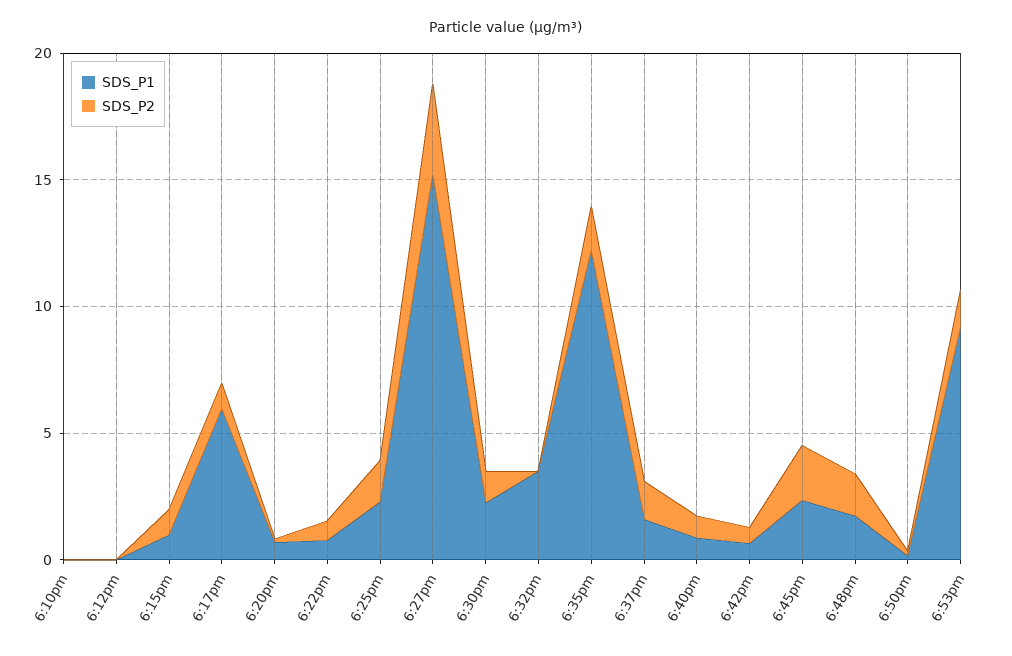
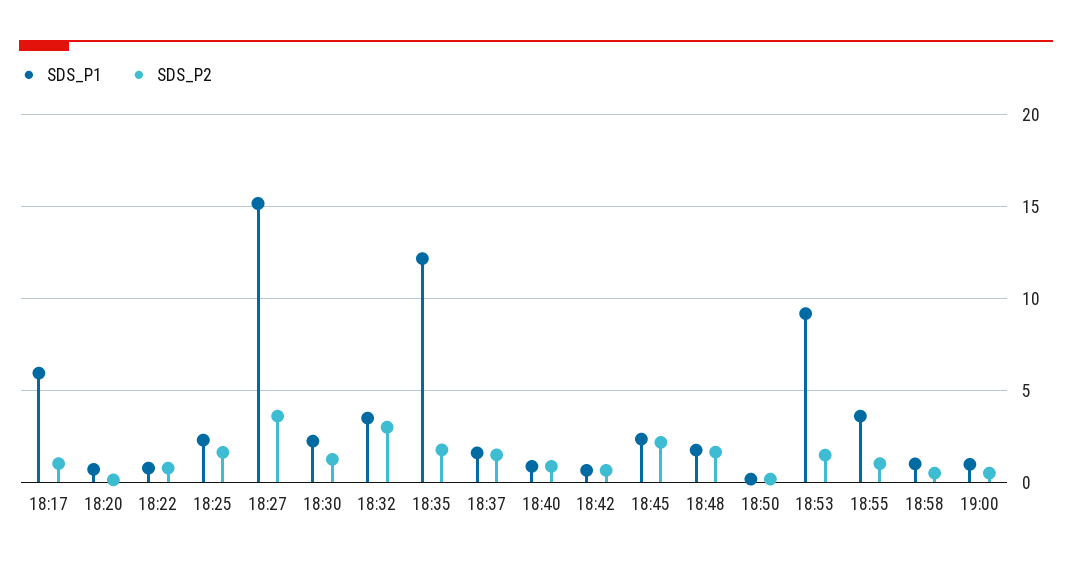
SDS_P1, 6:10pm: 0 -> none
SDS_P2, 6:10pm: 0 -> none
SDS_P1, 6:12pm: 0 -> none
SDS_P2, 6:12pm: 0 -> none
SDS_P1, 6:15pm: 1 -> none
SDS_P2, 6:15pm: 1 -> none
SDS_P2, 6:32pm: 0 -> 3
SDS_P1, 18:55: none -> 3.5
SDS_P2, 18:55: none -> 1
SDS_P1, 18:58: none -> 1
SDS_P2, 18:58: none -> 0.5
SDS_P1, 19:00: none -> 1
SDS_P2, 19:00: none -> 0.5

